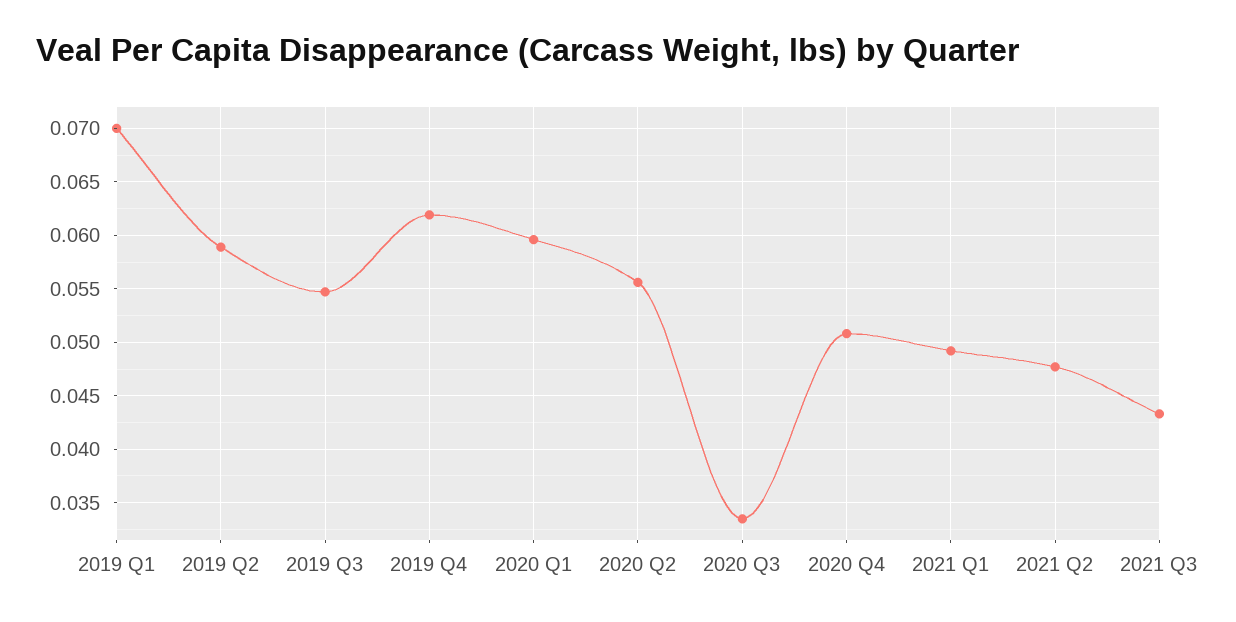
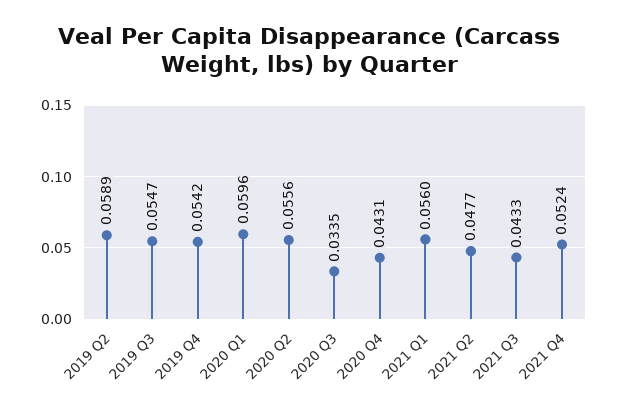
2019 Q1: 0.07 -> none
2019 Q4: 0.062 -> 0.0542
2020 Q4: 0.051 -> 0.0431
2021 Q1: 0.049 -> 0.056
2021 Q4: none -> 0.0524

